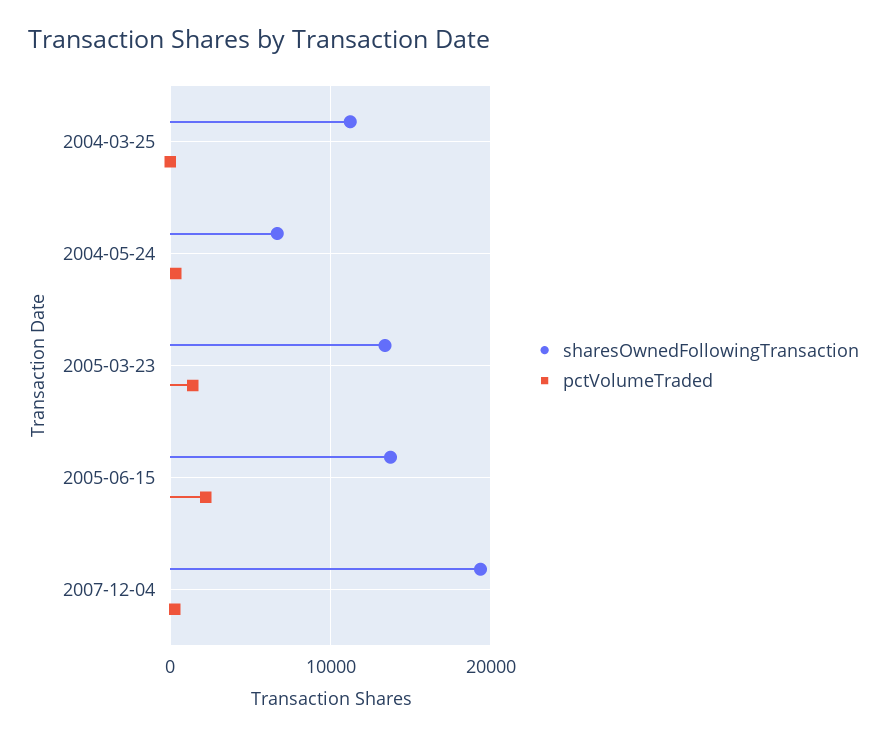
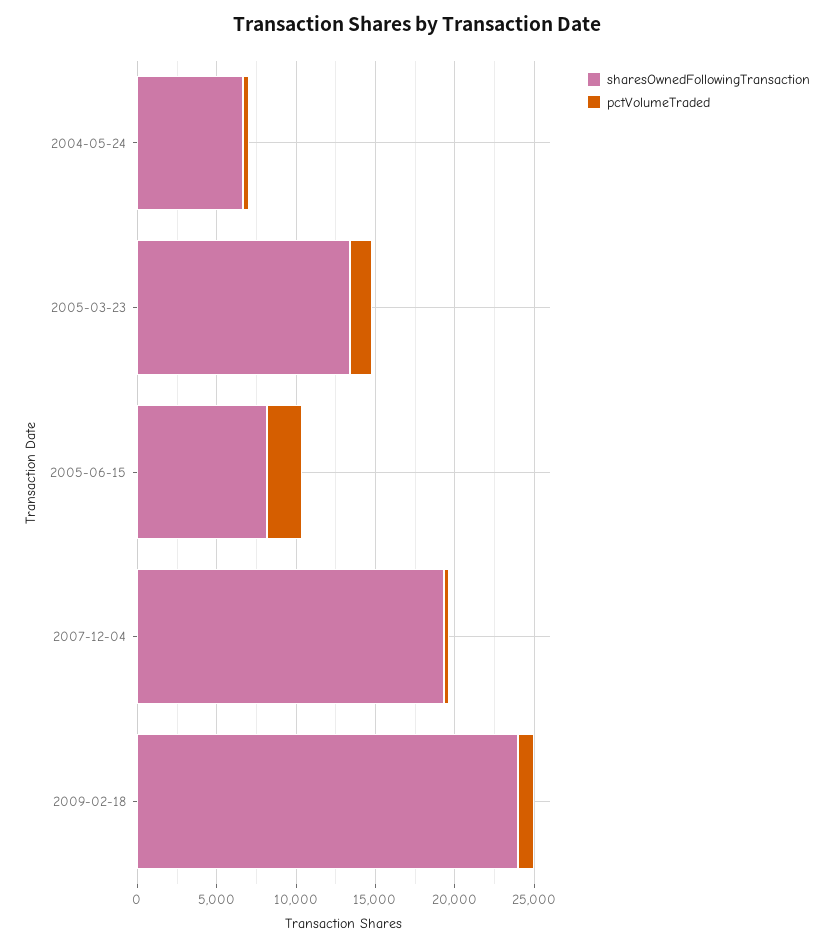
sharesOwnedFollowingTransaction, 2004-03-25: 11000 -> none
pctVolumeTraded, 2004-03-25: 0 -> none
sharesOwnedFollowingTransaction, 2005-06-15: 14000 -> 8000
sharesOwnedFollowingTransaction, 2009-02-18: none -> 24000
pctVolumeTraded, 2009-02-18: none -> 1000

